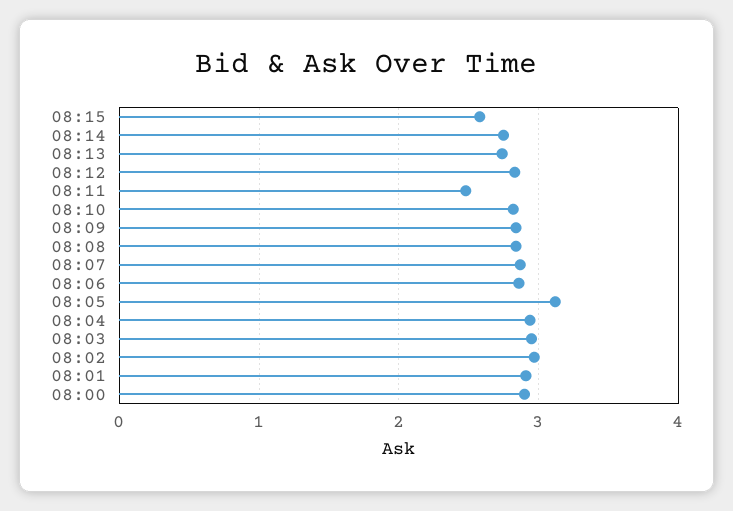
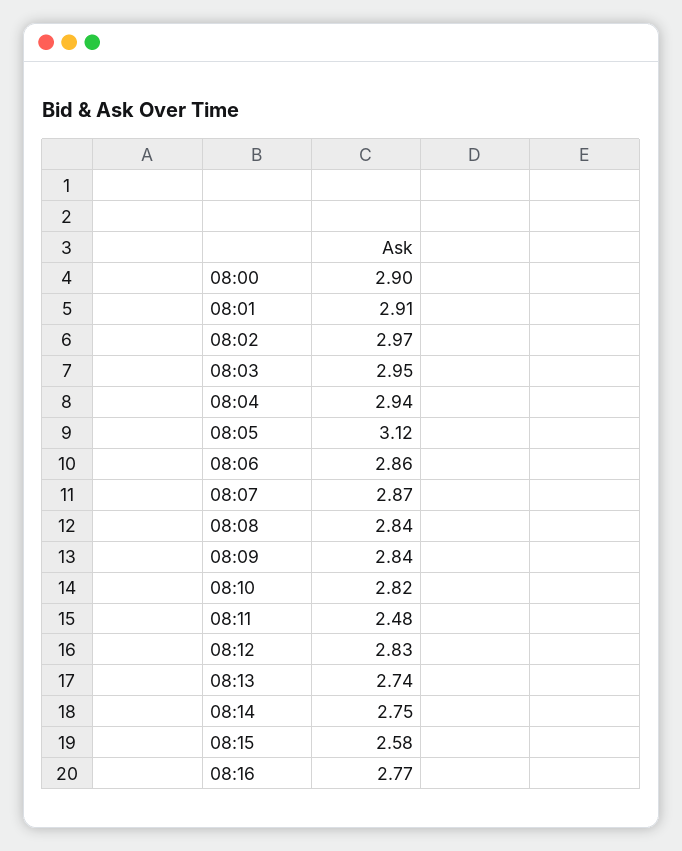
08:16: none -> 2.77

